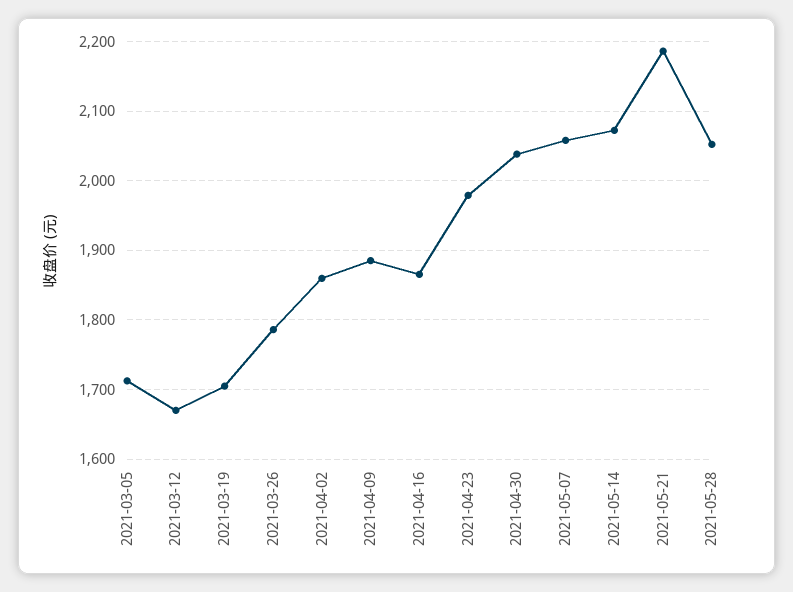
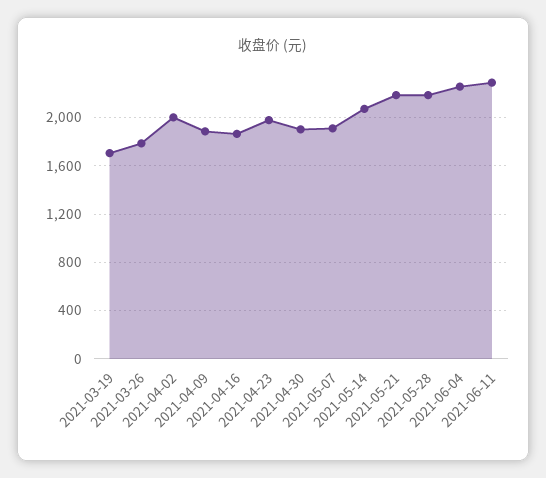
2021-03-05: 1710 -> none
2021-03-12: 1670 -> none
2021-04-02: 1860 -> 2000
2021-04-30: 2040 -> 1900
2021-05-07: 2060 -> 1900
2021-05-28: 2050 -> 2200
2021-06-04: none -> 2250
2021-06-11: none -> 2300

